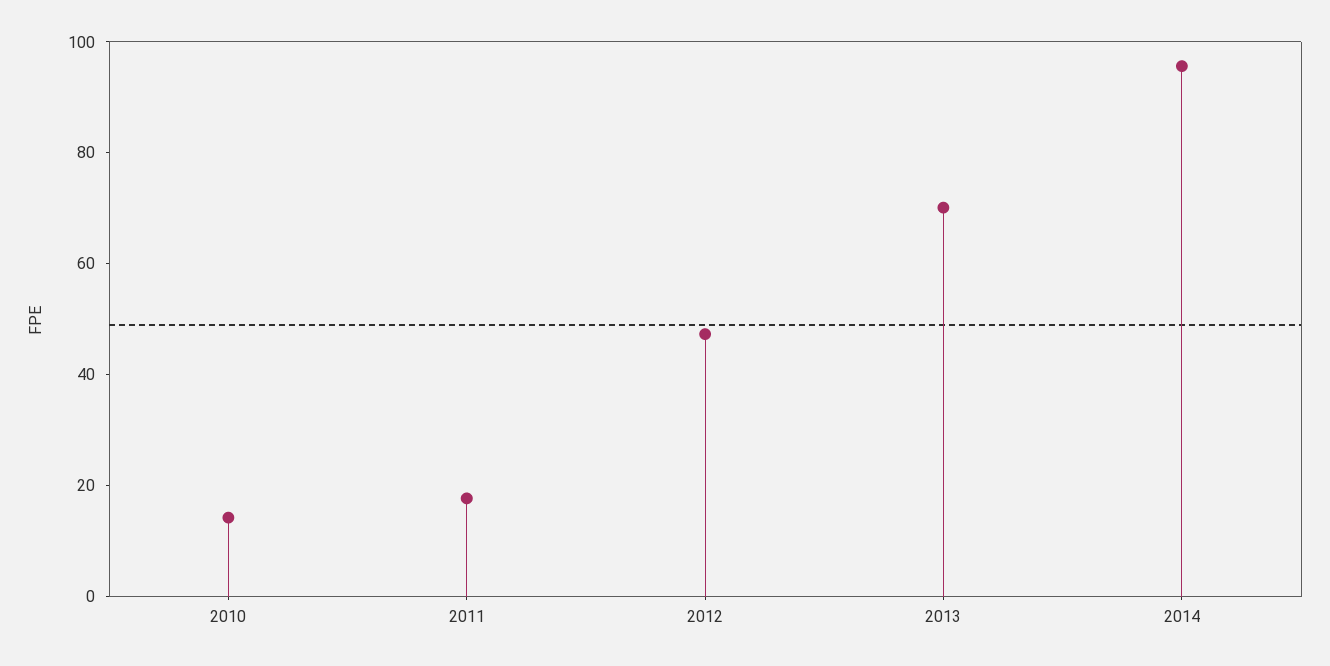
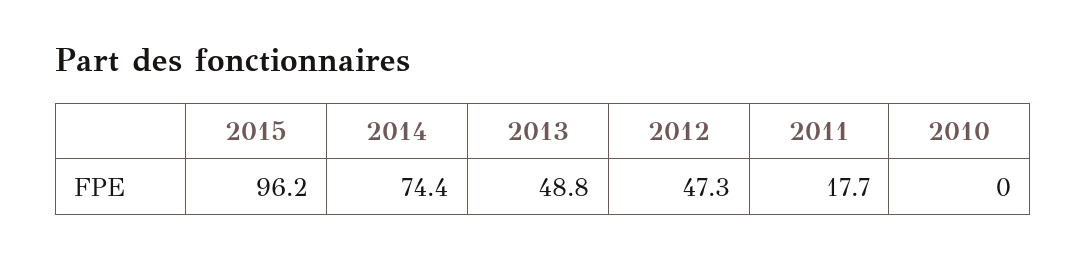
2010: 15 -> 0
2013: 70 -> 48.8
2014: 95 -> 74.4
2015: none -> 96.2

